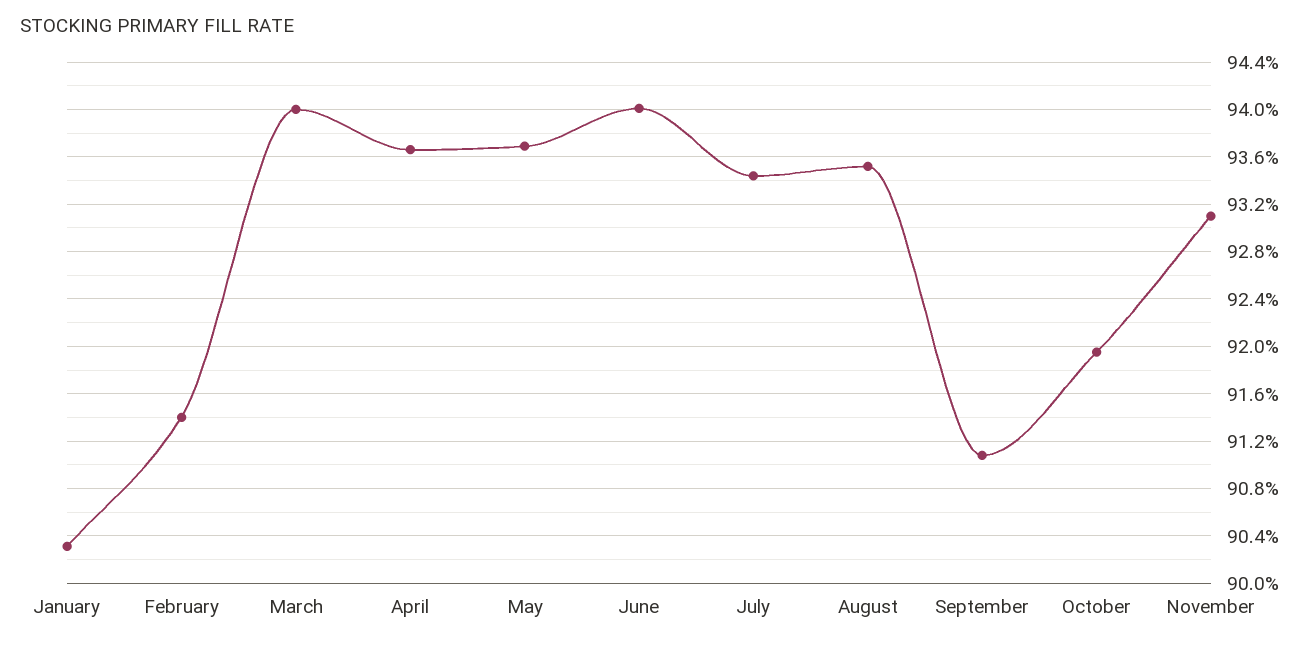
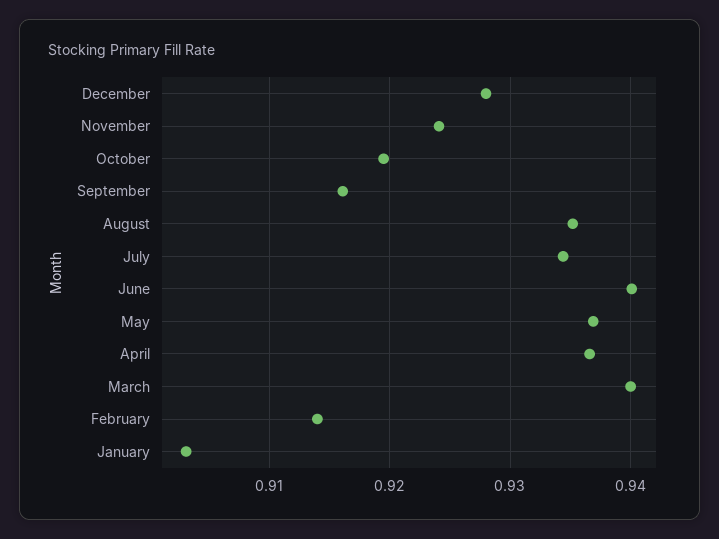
September: 0.911 -> 0.916
November: 0.931 -> 0.924
December: none -> 0.928

